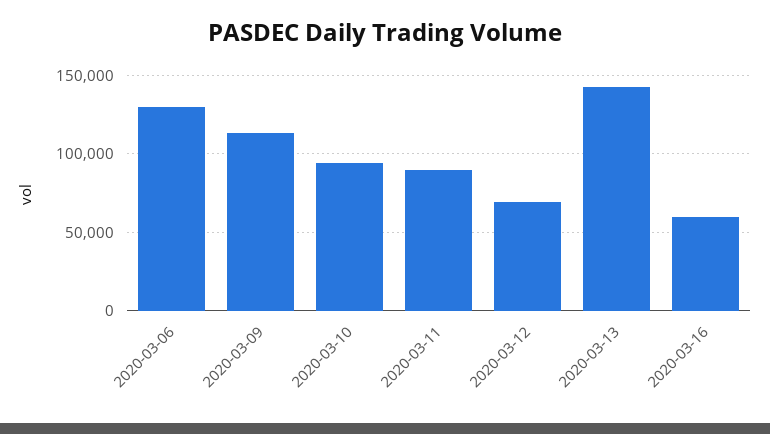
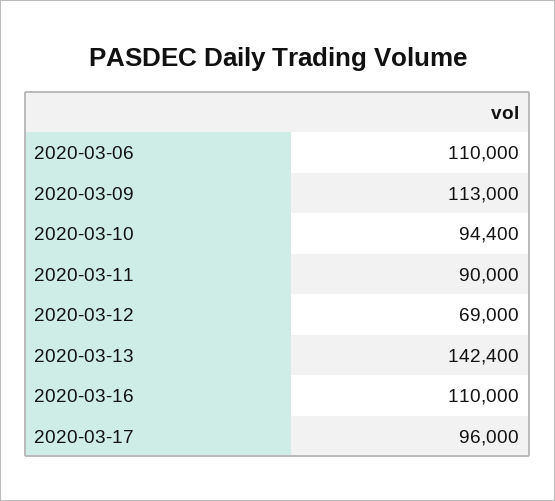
2020-03-06: 130000 -> 110000
2020-03-16: 60000 -> 110000
2020-03-17: none -> 96000

